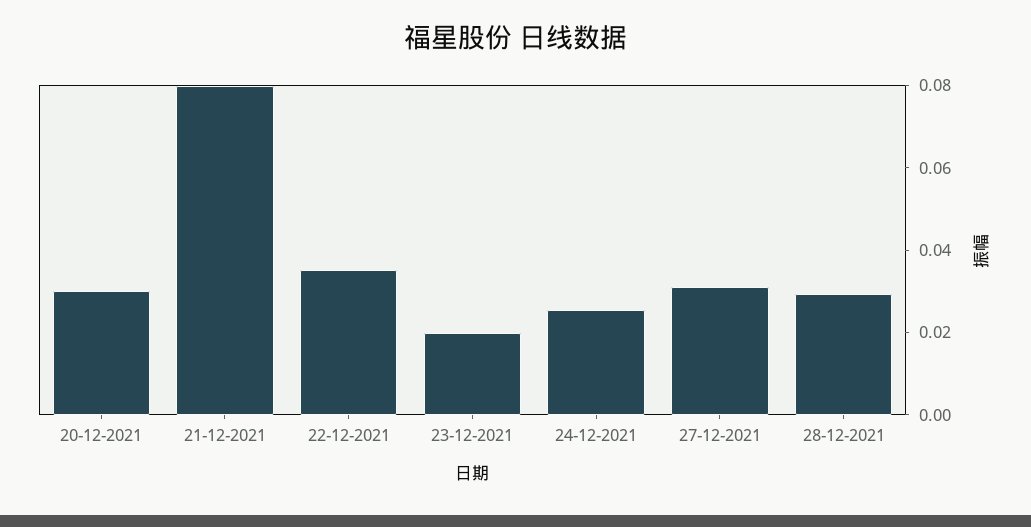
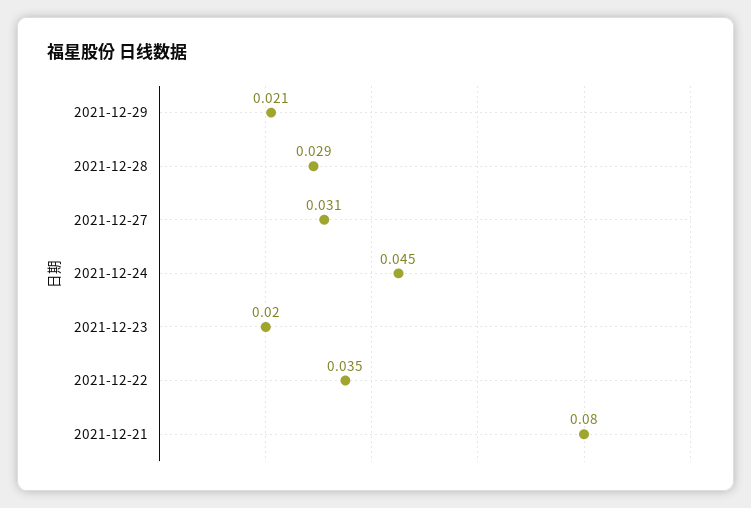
20-12-2021: 0.03 -> none
24-12-2021: 0.025 -> 0.045
2021-12-29: none -> 0.021

